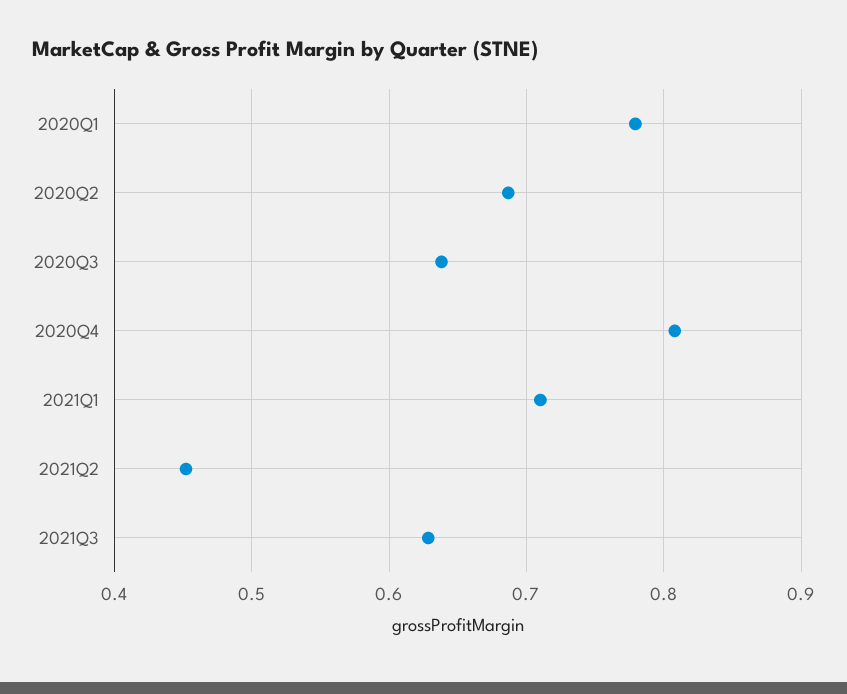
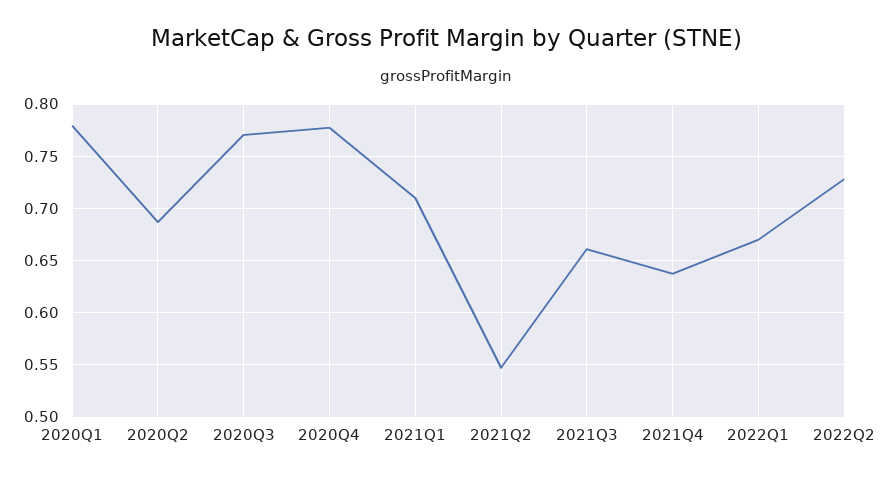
2020Q3: 0.64 -> 0.77
2020Q4: 0.81 -> 0.78
2021Q2: 0.45 -> 0.55
2021Q3: 0.63 -> 0.66
2021Q4: none -> 0.64
2022Q1: none -> 0.67
2022Q2: none -> 0.73

